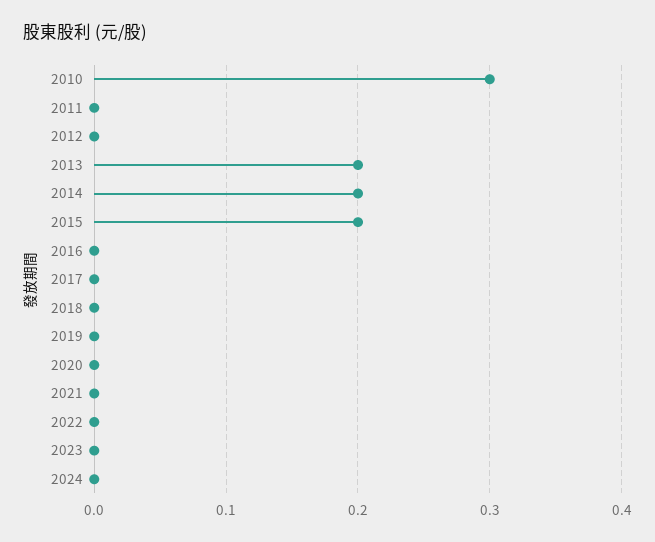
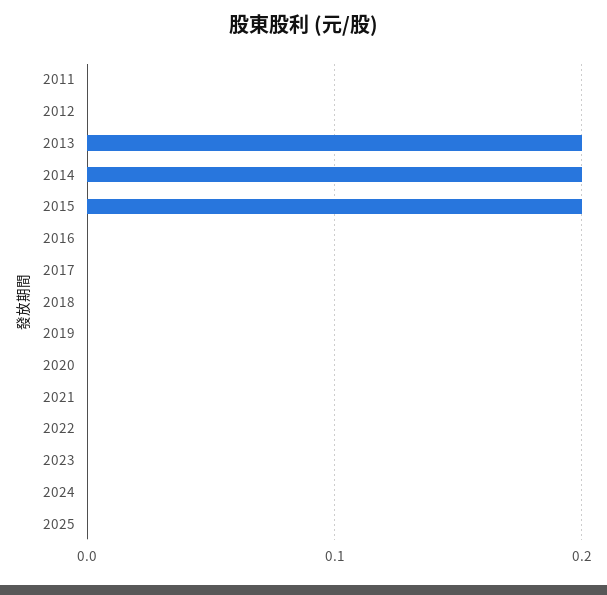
2010: 0.3 -> none
2025: none -> 0

